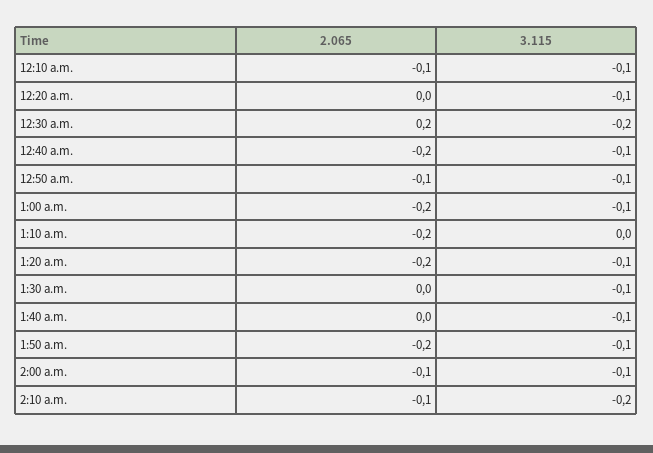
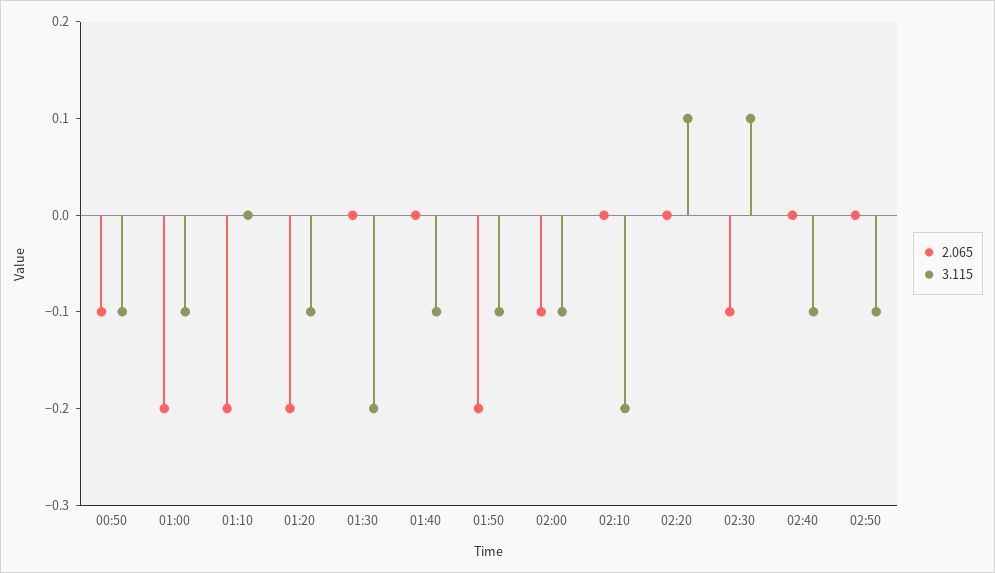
2.065, 12:10 a.m.: -0.1 -> none
3.115, 12:10 a.m.: -0.1 -> none
2.065, 12:20 a.m.: 0 -> none
3.115, 12:20 a.m.: -0.1 -> none
2.065, 12:30 a.m.: 0.2 -> none
3.115, 12:30 a.m.: -0.2 -> none
2.065, 12:40 a.m.: -0.2 -> none
3.115, 12:40 a.m.: -0.1 -> none
3.115, 1:30 a.m.: -0.1 -> -0.2
2.065, 2:10 a.m.: -0.1 -> 0
2.065, 02:20: none -> 0
3.115, 02:20: none -> 0.1
2.065, 02:30: none -> -0.1
3.115, 02:30: none -> 0.1
2.065, 02:40: none -> 0
3.115, 02:40: none -> -0.1
2.065, 02:50: none -> 0
3.115, 02:50: none -> -0.1

